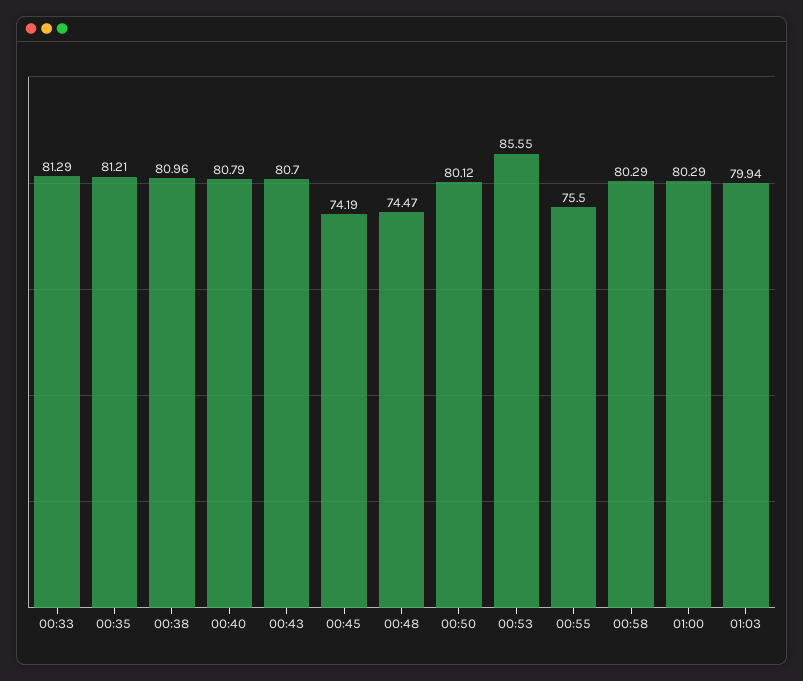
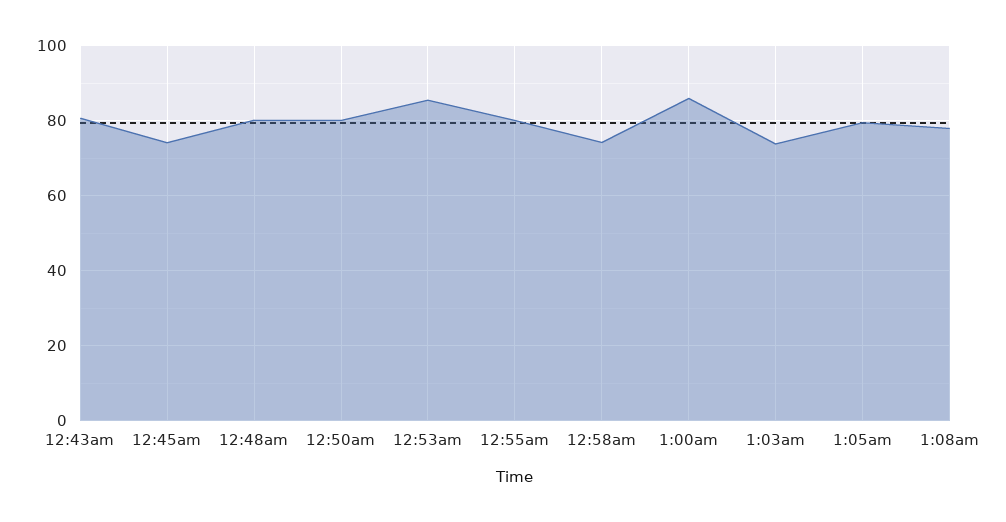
00:33: 81.29 -> none
00:35: 81.21 -> none
00:38: 80.96 -> none
00:40: 80.79 -> none
00:48: 74.47 -> 80
00:55: 75.5 -> 80
00:58: 80.29 -> 74
01:00: 80.29 -> 86
01:03: 79.94 -> 74
1:05am: none -> 80
1:08am: none -> 78

